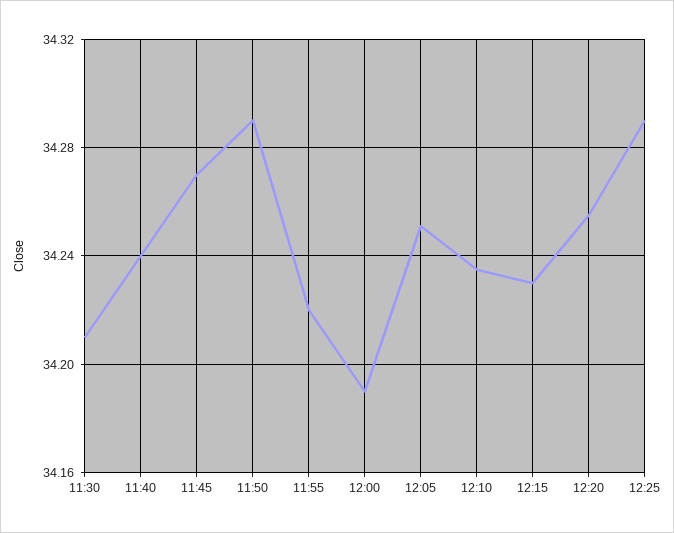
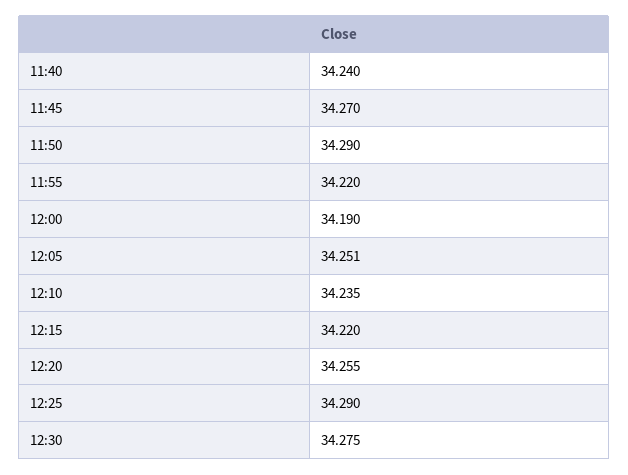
11:30: 34.21 -> none
12:15: 34.23 -> 34.22
12:30: none -> 34.275

